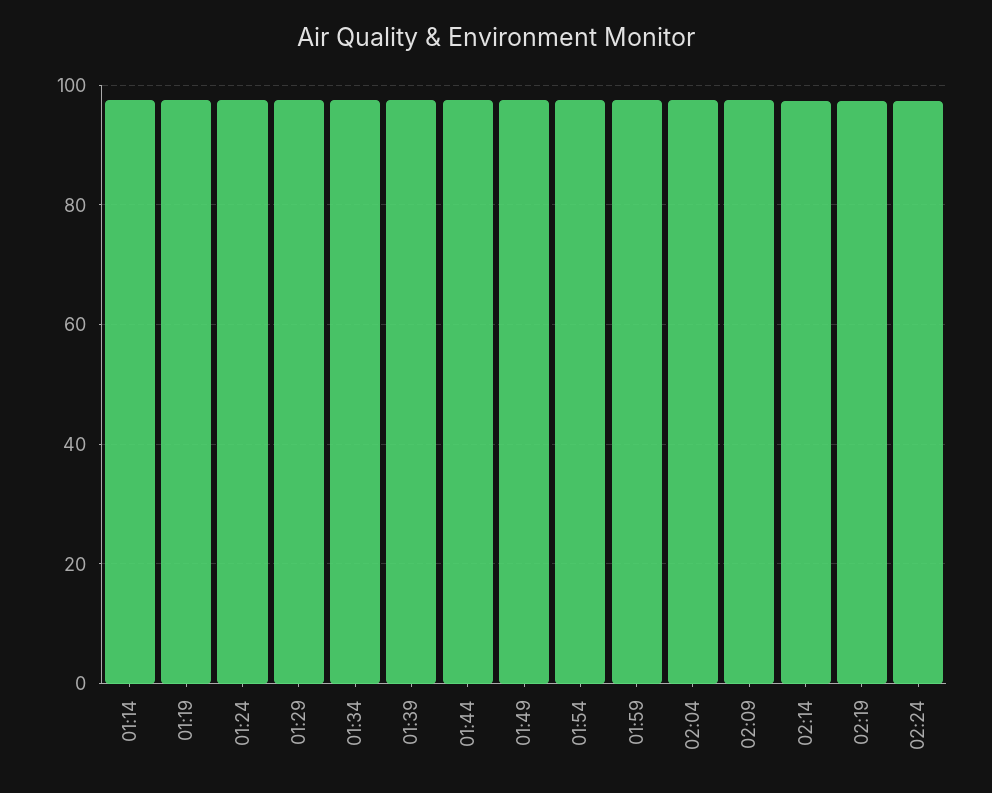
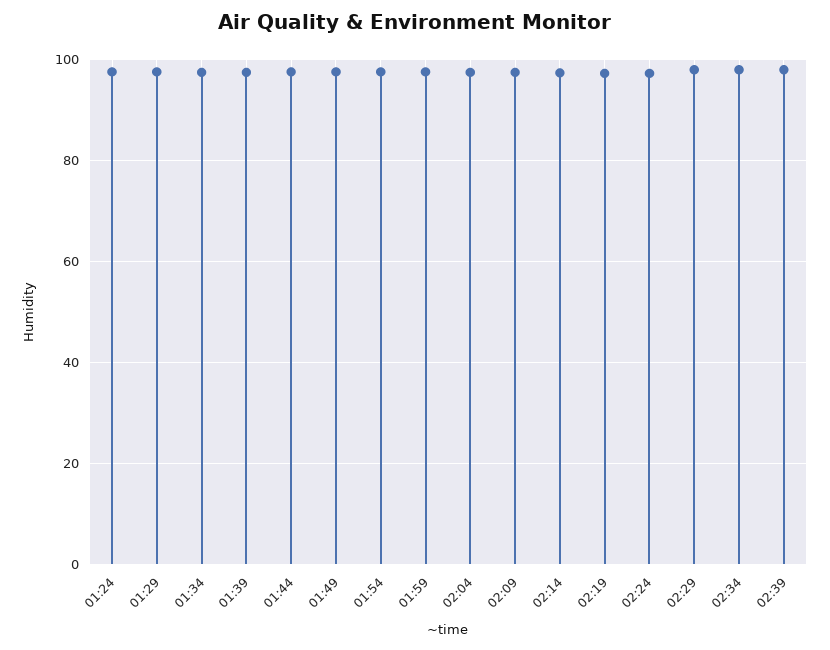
01:14: 98 -> none
01:19: 98 -> none
02:29: none -> 98
02:34: none -> 98
02:39: none -> 98

